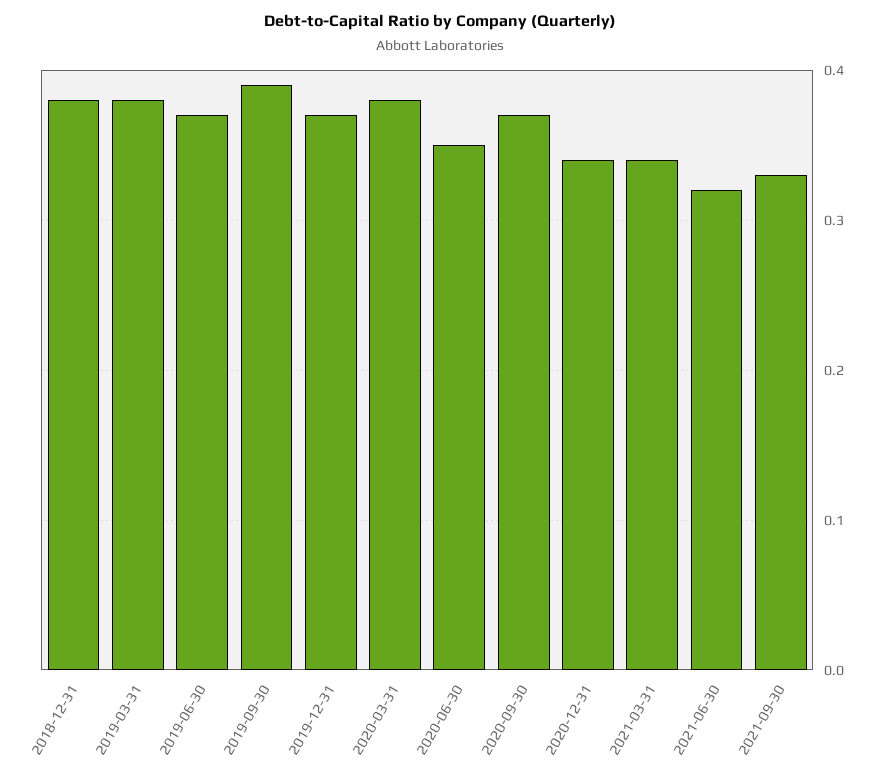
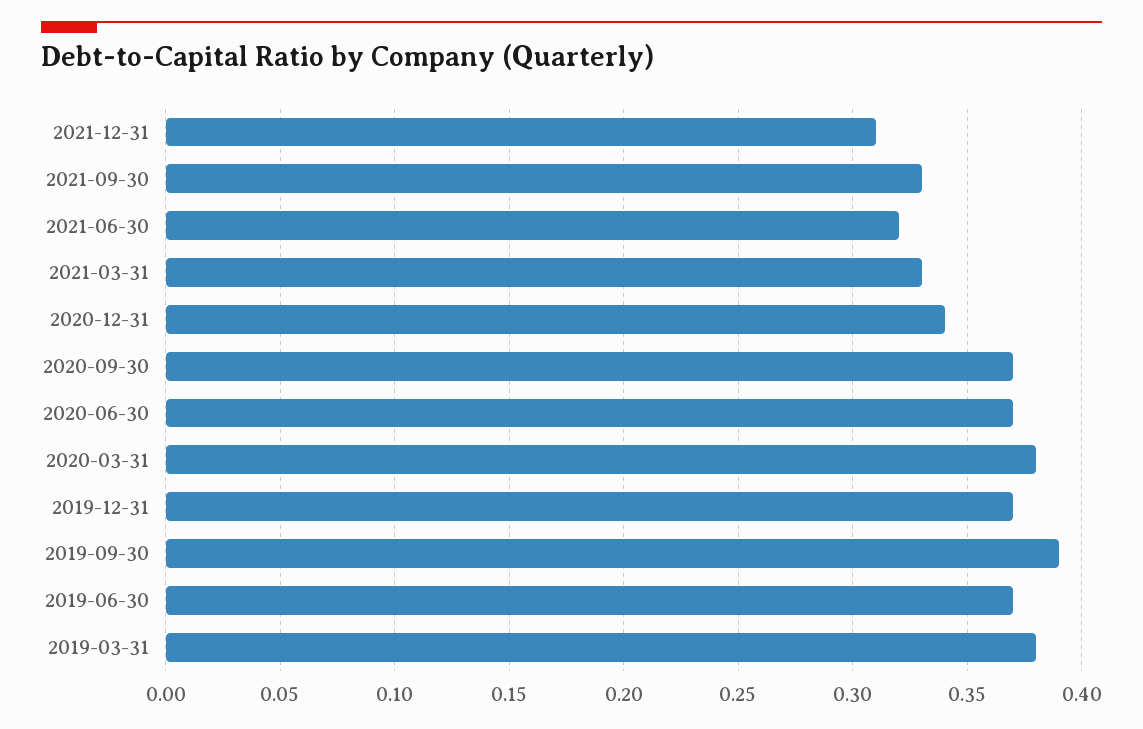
2018-12-31: 0.38 -> none
2020-06-30: 0.35 -> 0.37
2021-03-31: 0.34 -> 0.33
2021-12-31: none -> 0.31

